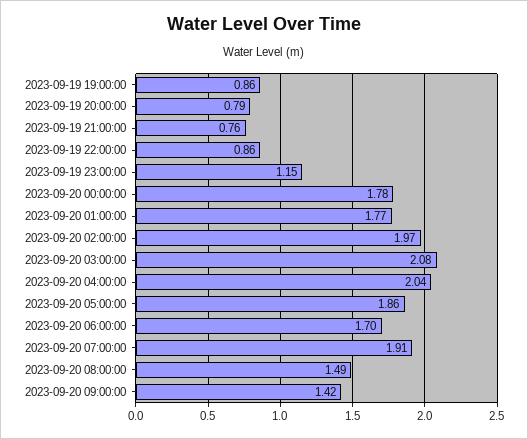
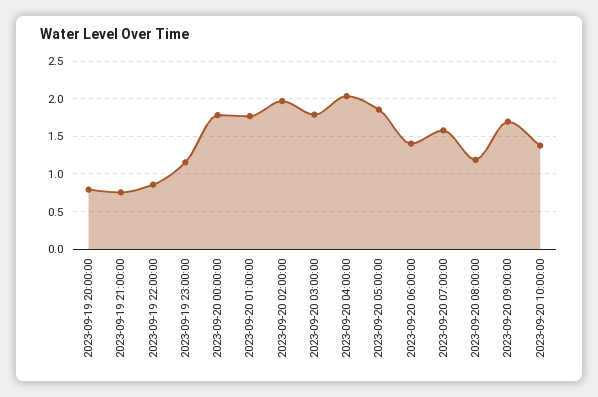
2023-09-19 19:00:00: 0.86 -> none
2023-09-20 03:00:00: 2.08 -> 1.8
2023-09-20 06:00:00: 1.7 -> 1.4
2023-09-20 07:00:00: 1.91 -> 1.6
2023-09-20 08:00:00: 1.49 -> 1.2
2023-09-20 09:00:00: 1.42 -> 1.7
2023-09-20 10:00:00: none -> 1.4

